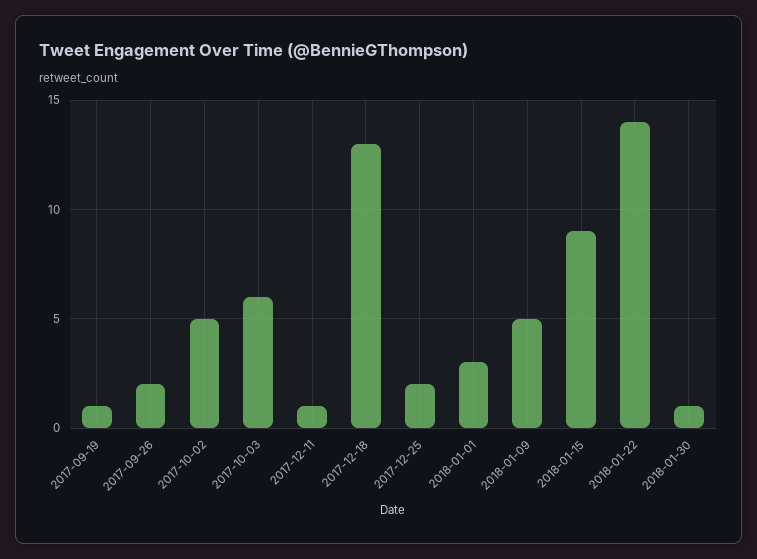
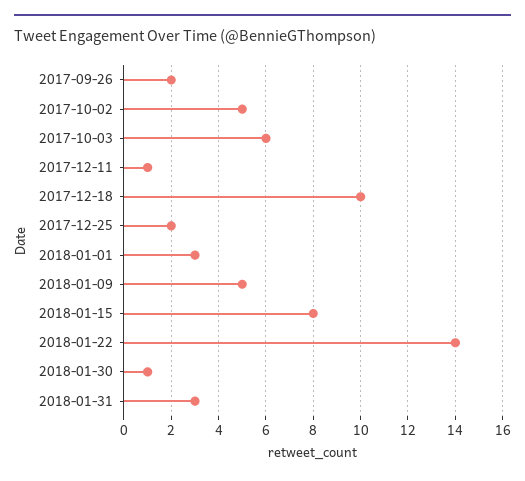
2017-09-19: 1 -> none
2017-12-18: 13 -> 10
2018-01-15: 9 -> 8
2018-01-31: none -> 3

